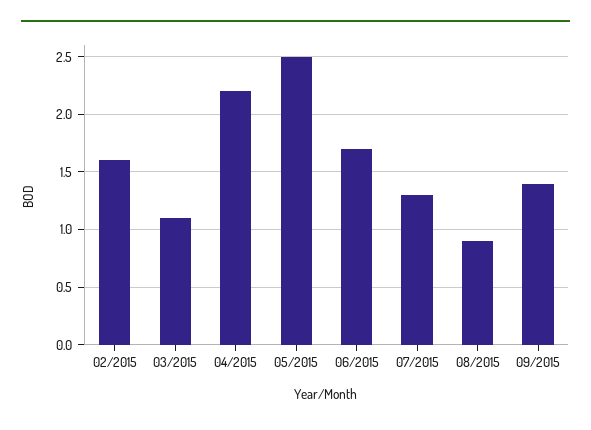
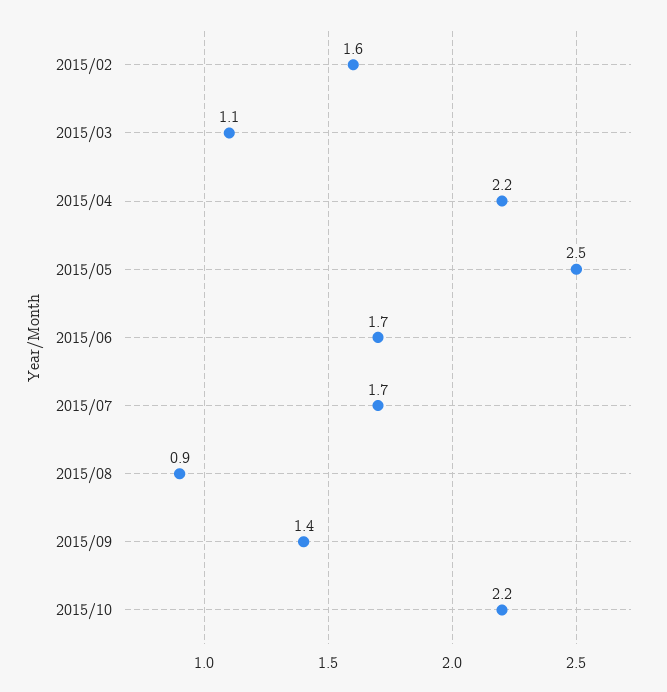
07/2015: 1.3 -> 1.7
2015/10: none -> 2.2

